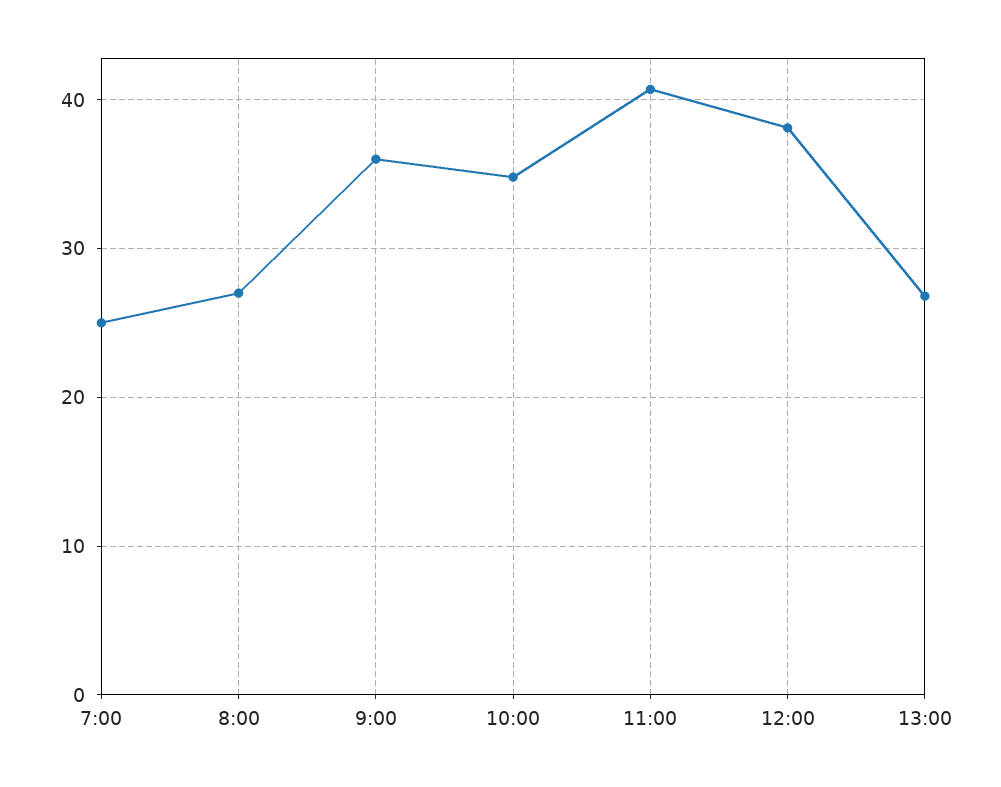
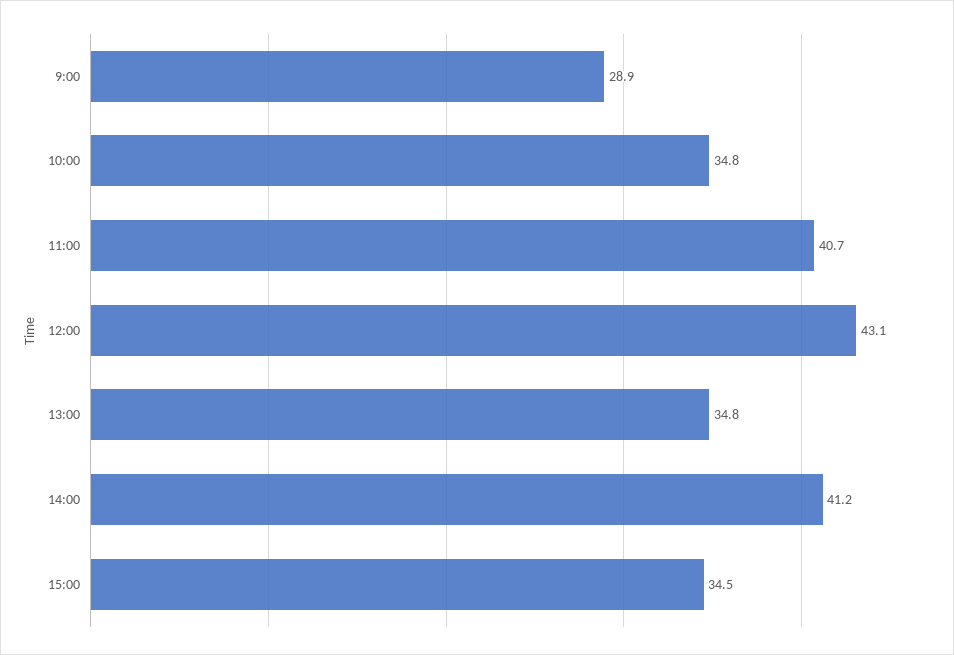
7:00: 25 -> none
8:00: 27 -> none
9:00: 36 -> 28.9
12:00: 38 -> 43.1
13:00: 27 -> 34.8
14:00: none -> 41.2
15:00: none -> 34.5

